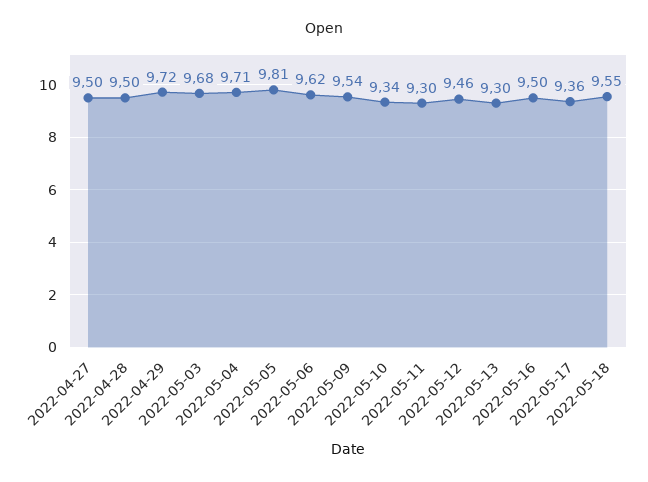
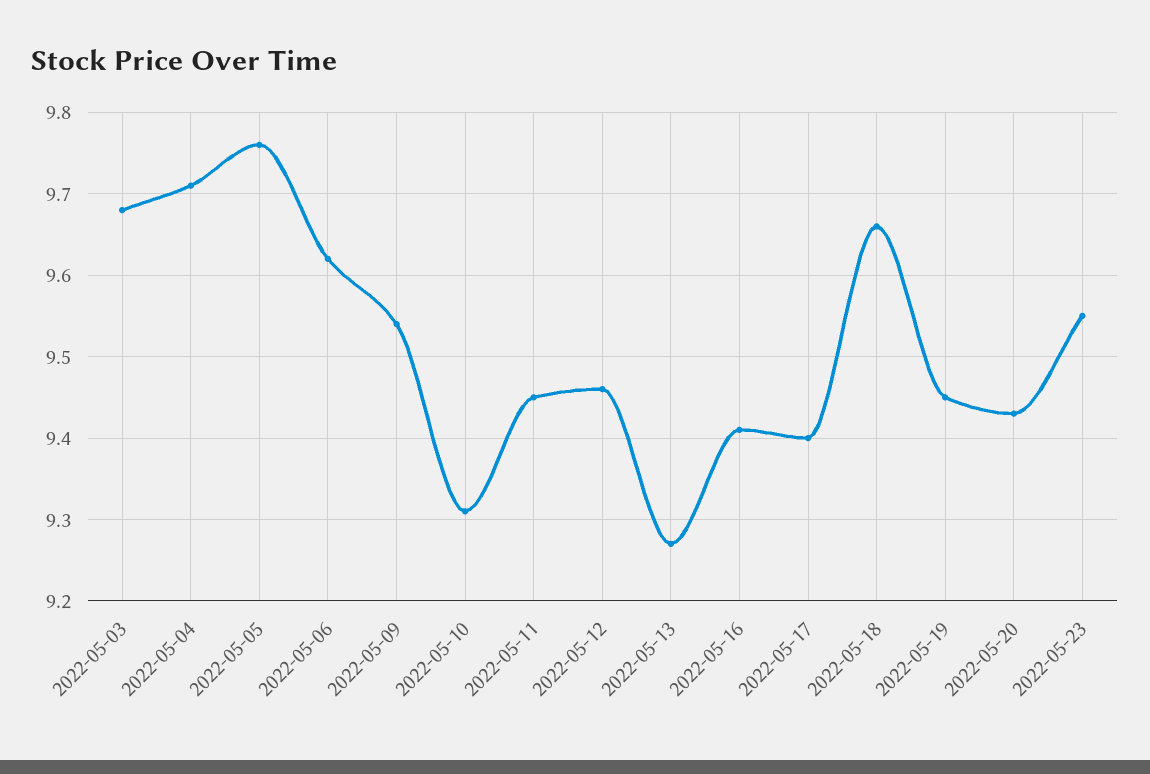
2022-04-27: 9.5 -> none
2022-04-28: 9.5 -> none
2022-04-29: 9.72 -> none
2022-05-05: 9.81 -> 9.76
2022-05-10: 9.34 -> 9.31
2022-05-11: 9.3 -> 9.45
2022-05-13: 9.3 -> 9.27
2022-05-16: 9.5 -> 9.41
2022-05-17: 9.36 -> 9.4
2022-05-18: 9.55 -> 9.66
2022-05-19: none -> 9.45
2022-05-20: none -> 9.43
2022-05-23: none -> 9.55

